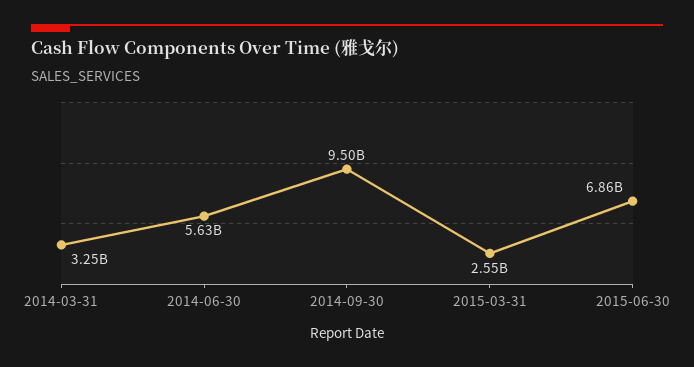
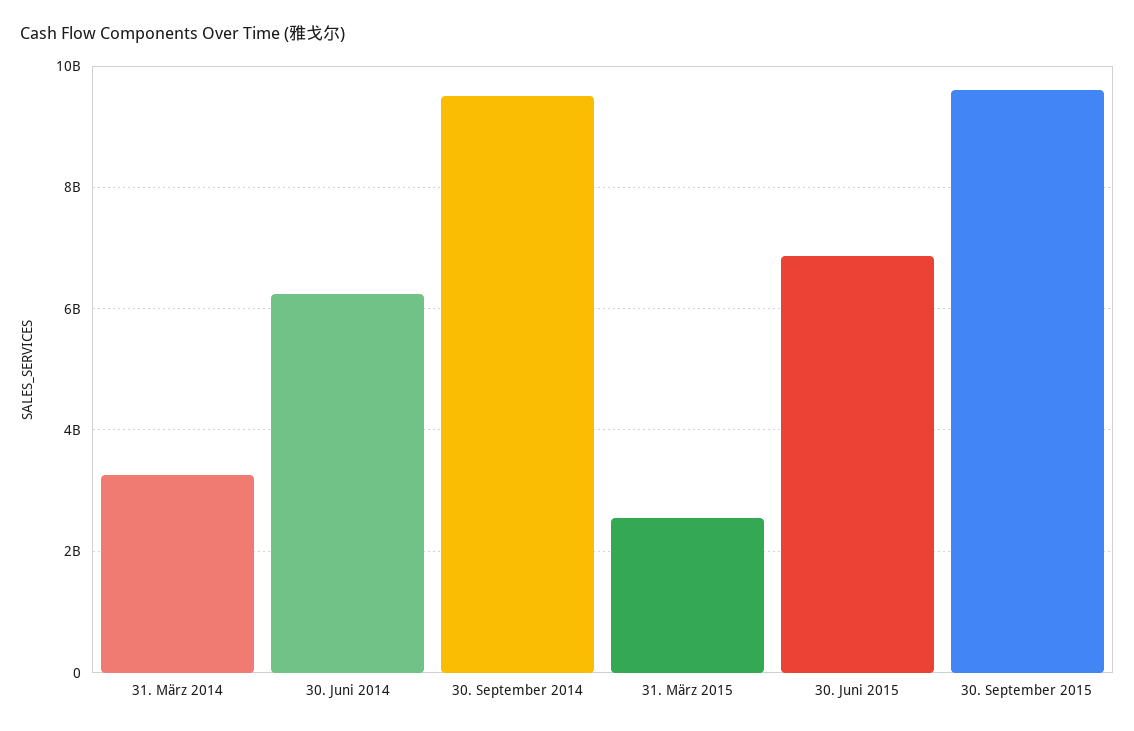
2014-06-30: 5630000000 -> 6200000000
30. September 2015: none -> 9600000000

